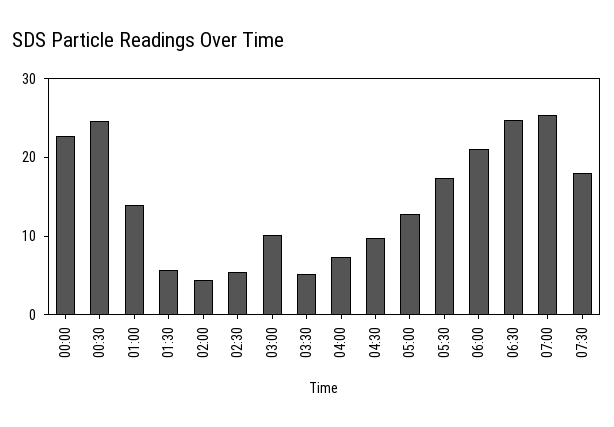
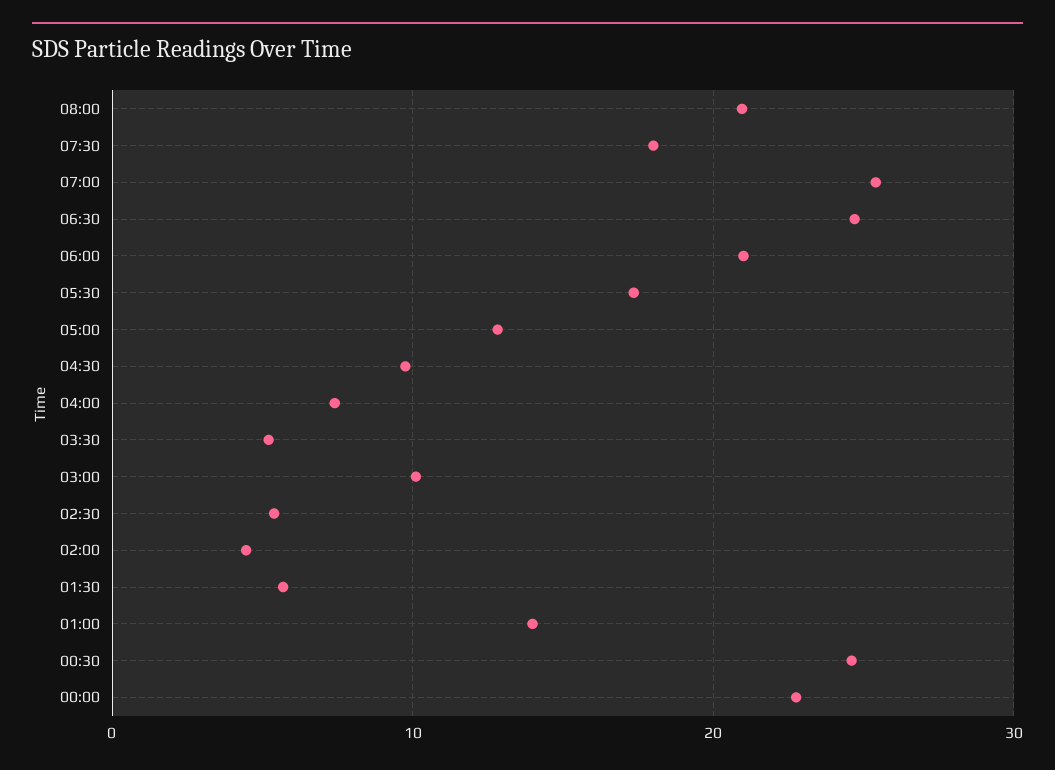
08:00: none -> 21

